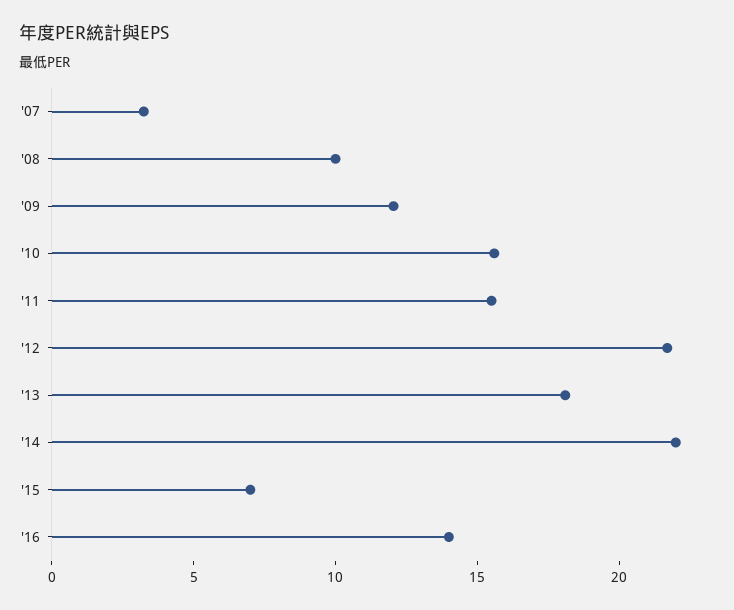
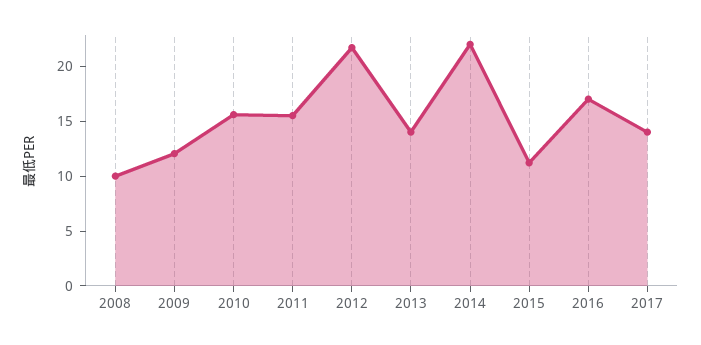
'07: 3 -> none
'13: 18 -> 14
'15: 7 -> 11
'16: 14 -> 17
2017: none -> 14

